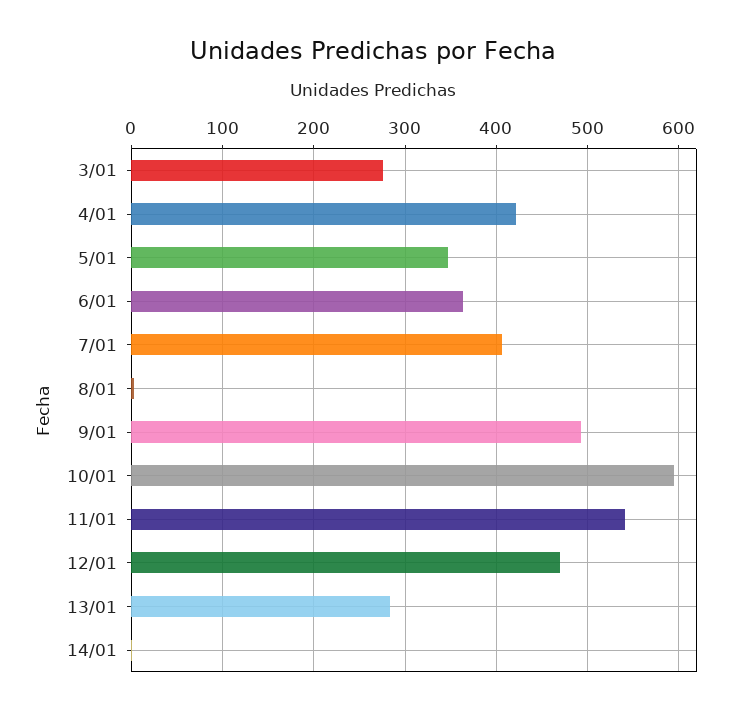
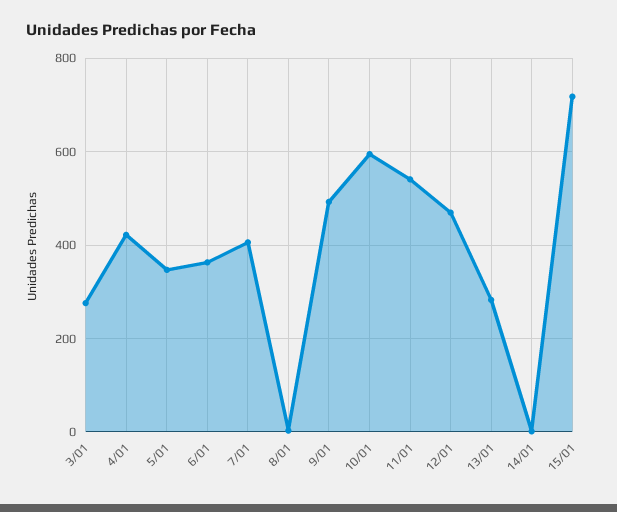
15/01: none -> 720

